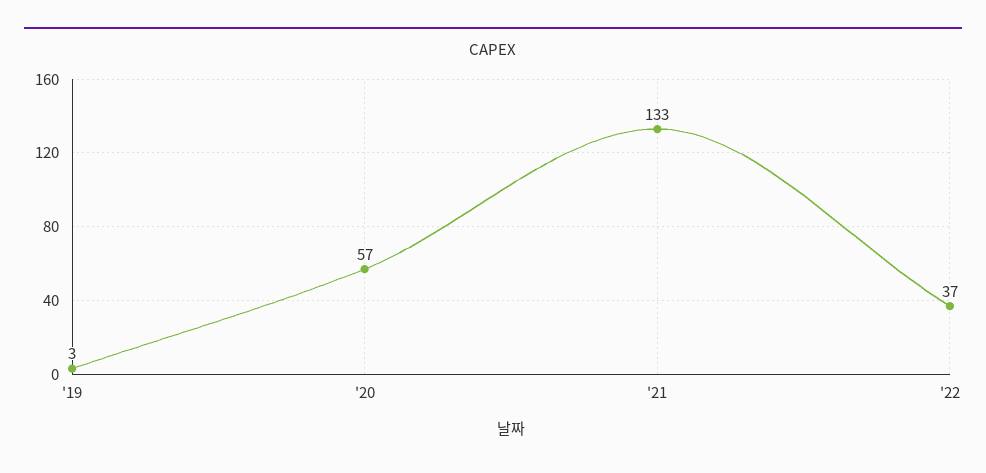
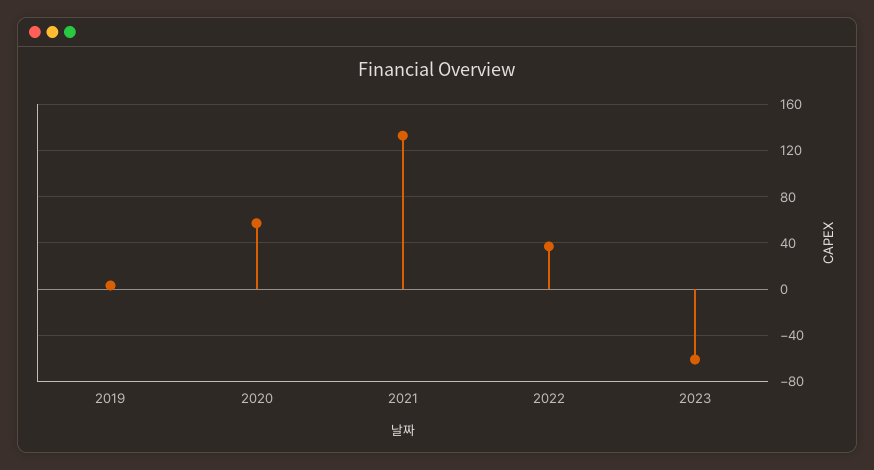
2023: none -> -60

